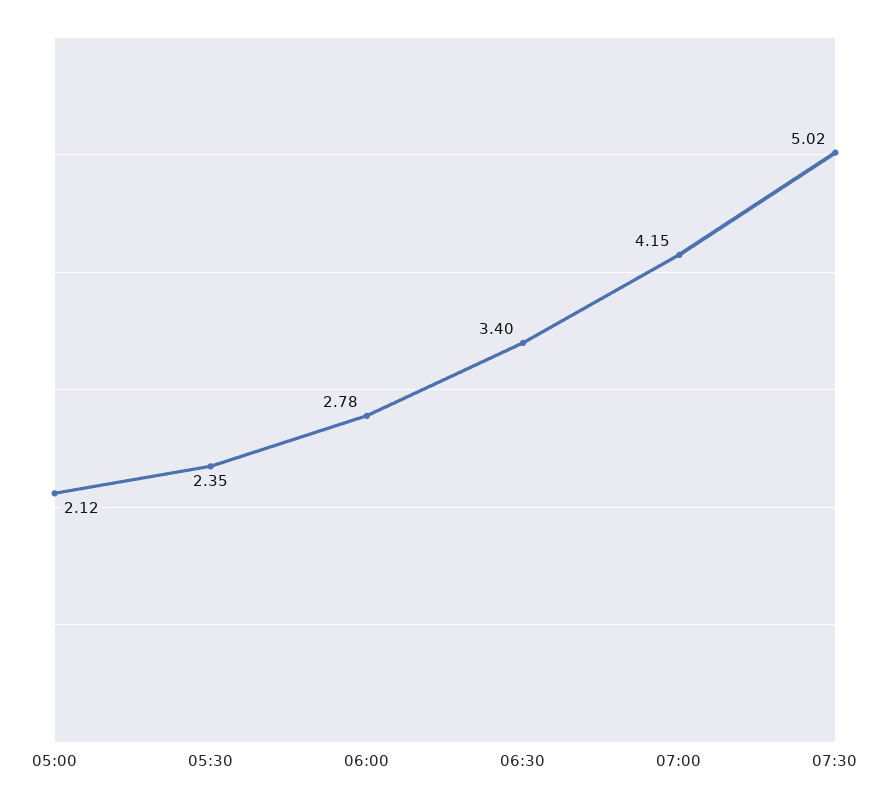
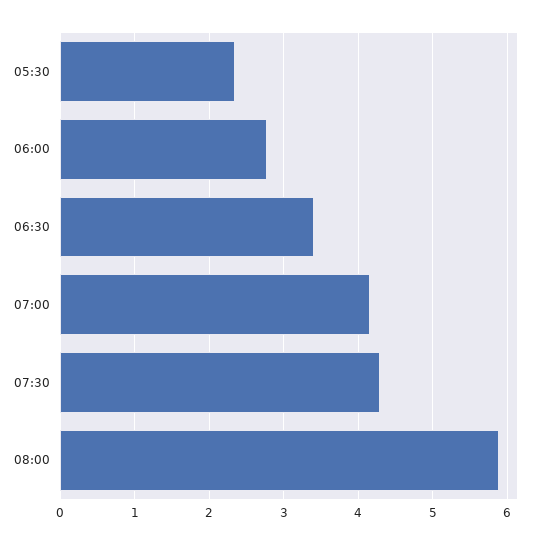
05:00: 2.12 -> none
07:30: 5.02 -> 4.3
08:00: none -> 5.9

